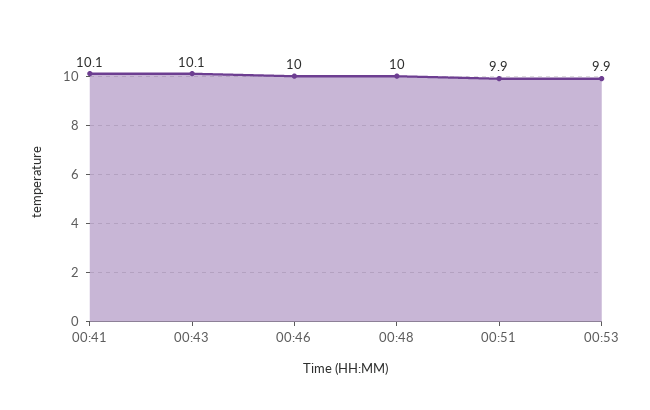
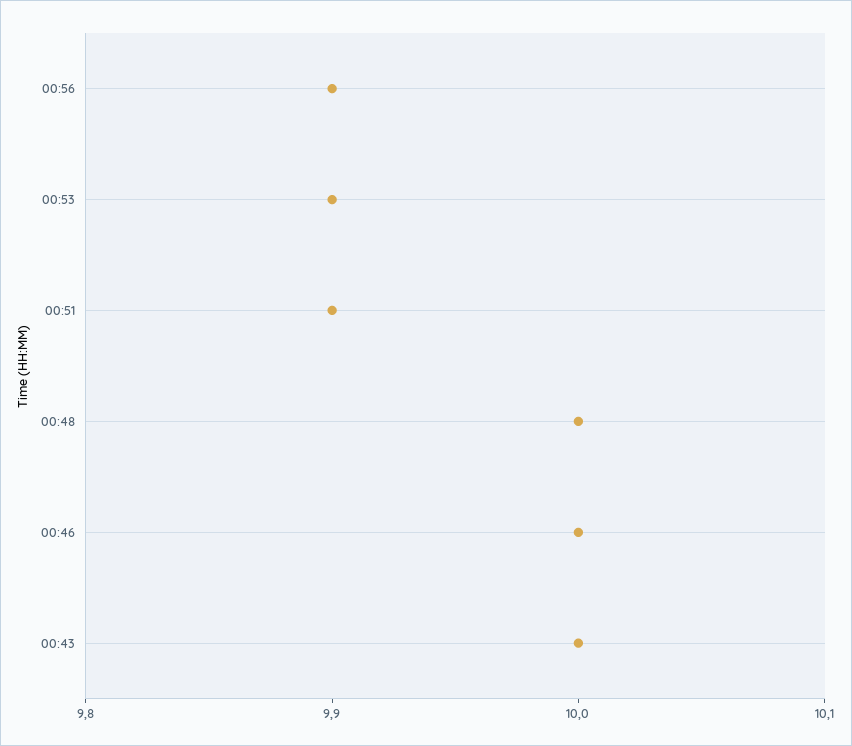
00:41: 10.1 -> none
00:43: 10.1 -> 10
00:56: none -> 9.9

